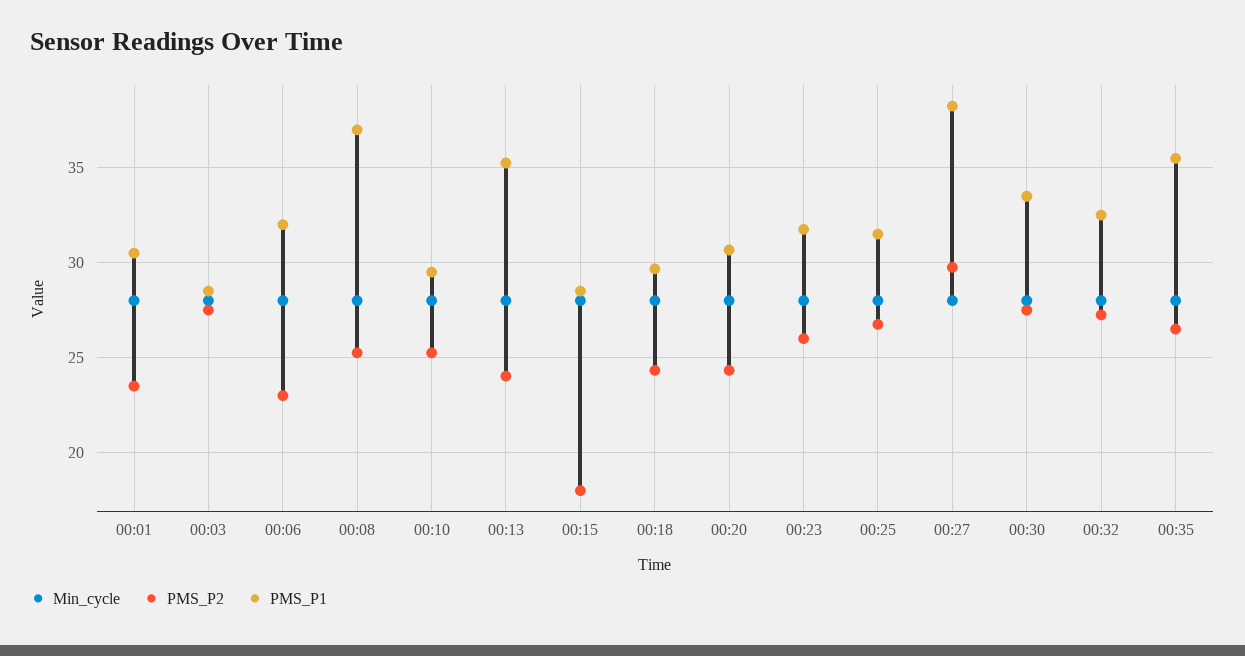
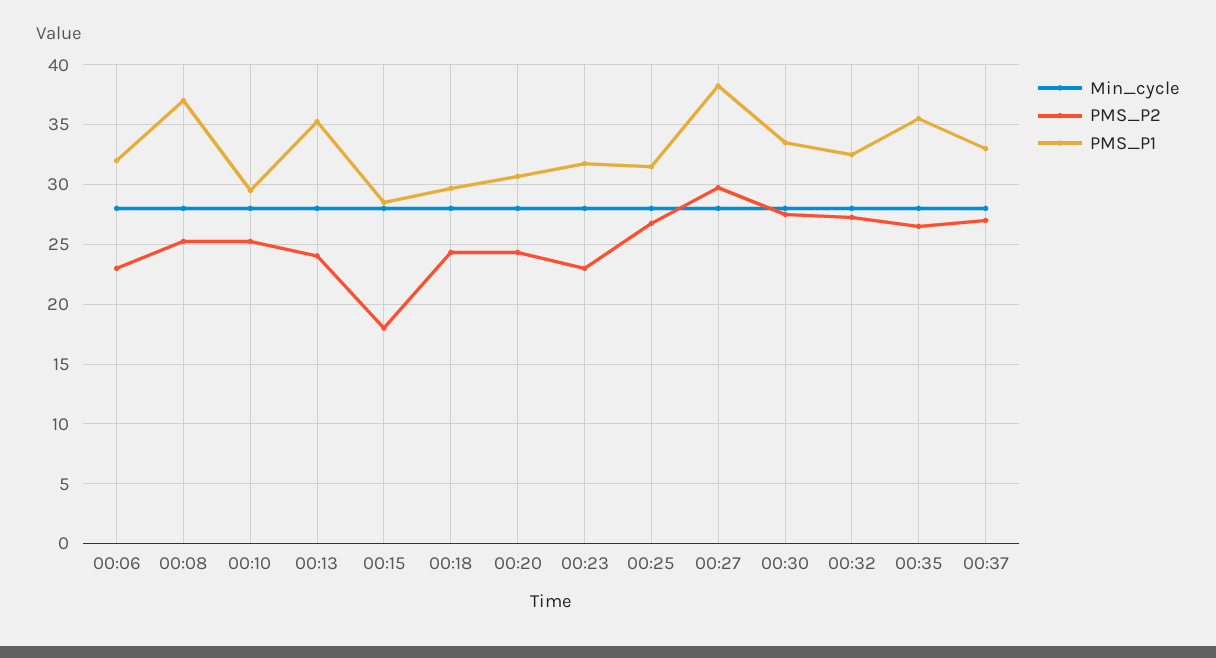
Min_cycle, 00:01: 28 -> none
PMS_P2, 00:01: 23.5 -> none
PMS_P1, 00:01: 30.5 -> none
Min_cycle, 00:03: 28 -> none
PMS_P2, 00:03: 27.5 -> none
PMS_P1, 00:03: 28.5 -> none
PMS_P2, 00:23: 26 -> 23
Min_cycle, 00:37: none -> 28
PMS_P2, 00:37: none -> 27
PMS_P1, 00:37: none -> 33

